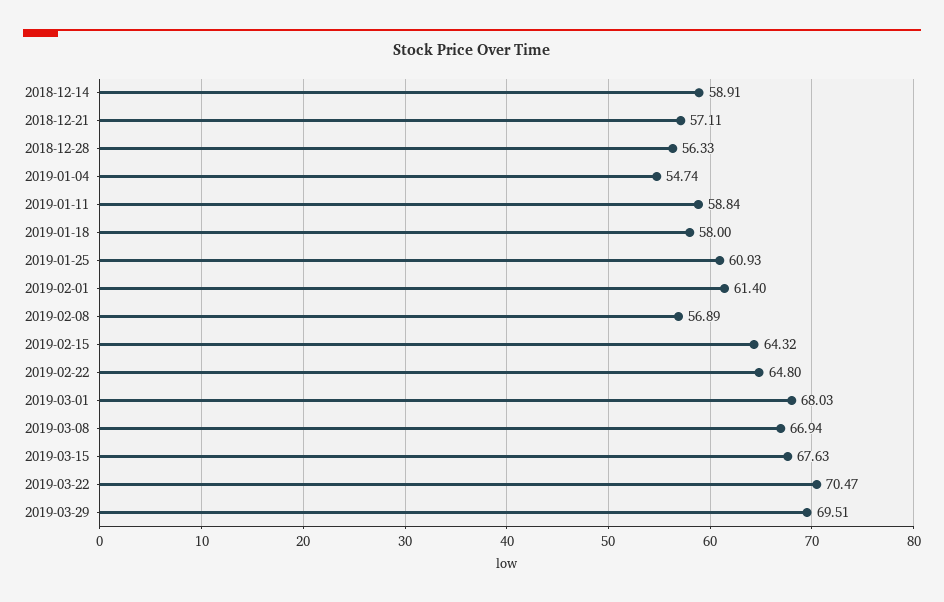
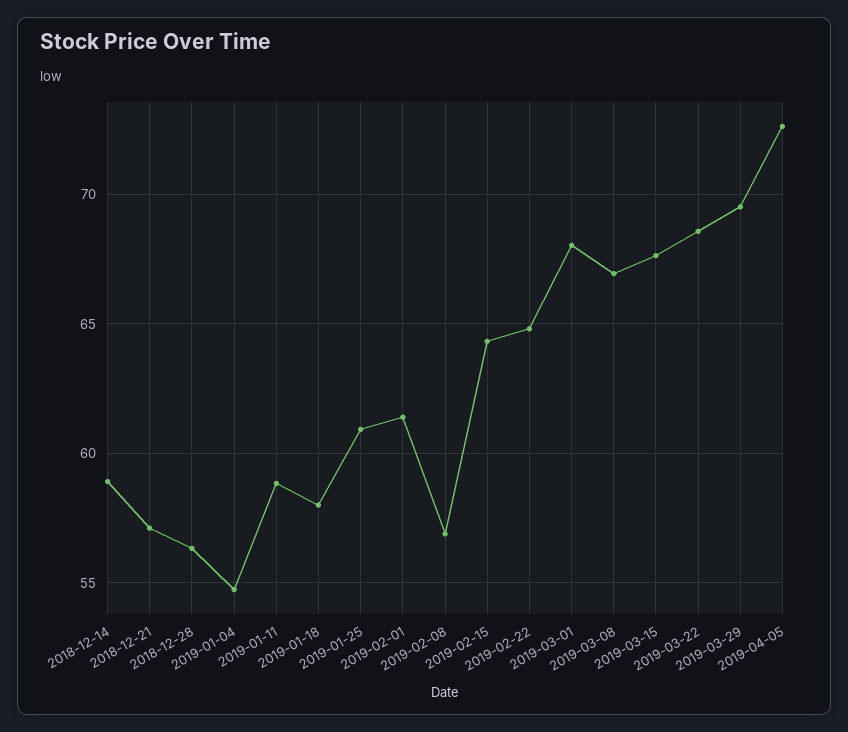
2019-03-22: 70.47 -> 68.5
2019-04-05: none -> 72.5

